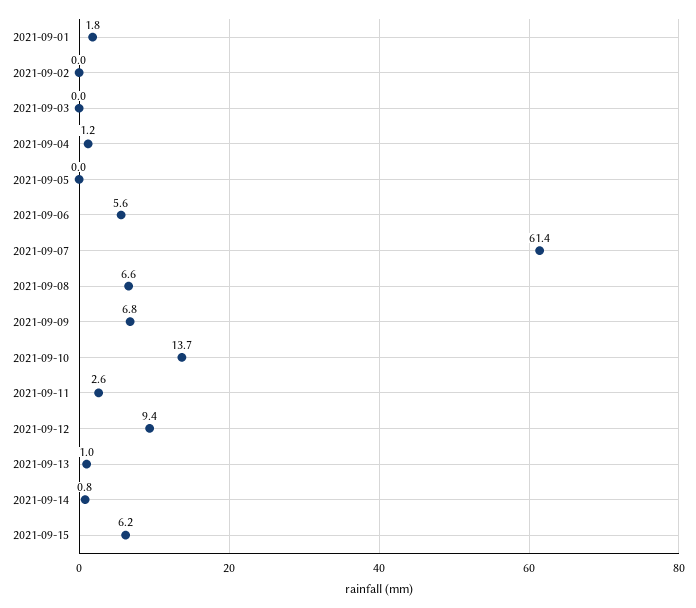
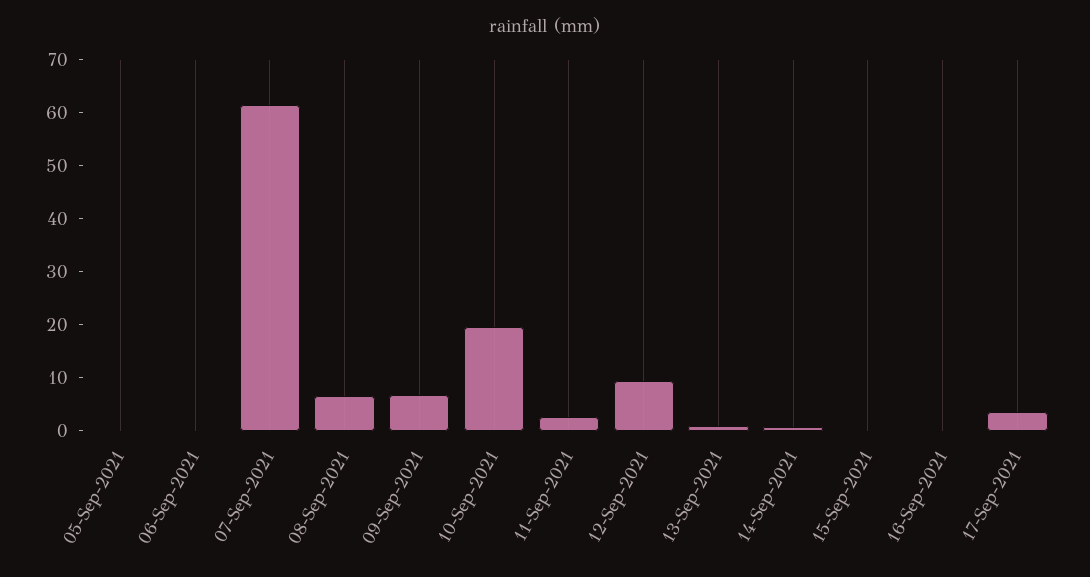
2021-09-01: 1.8 -> none
2021-09-02: 0 -> none
2021-09-03: 0 -> none
2021-09-04: 1.2 -> none
2021-09-06: 5.6 -> 0
2021-09-10: 13.7 -> 20
2021-09-15: 6.2 -> 0
16-Sep-2021: none -> 0
17-Sep-2021: none -> 4

